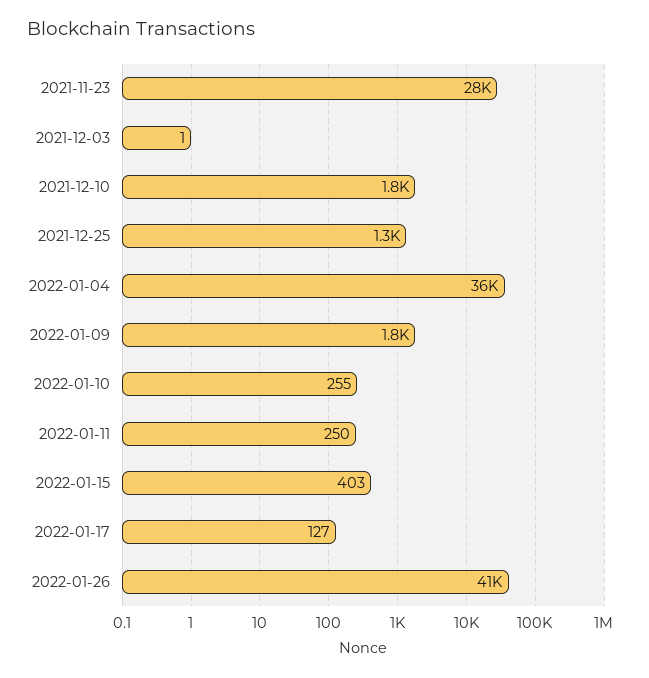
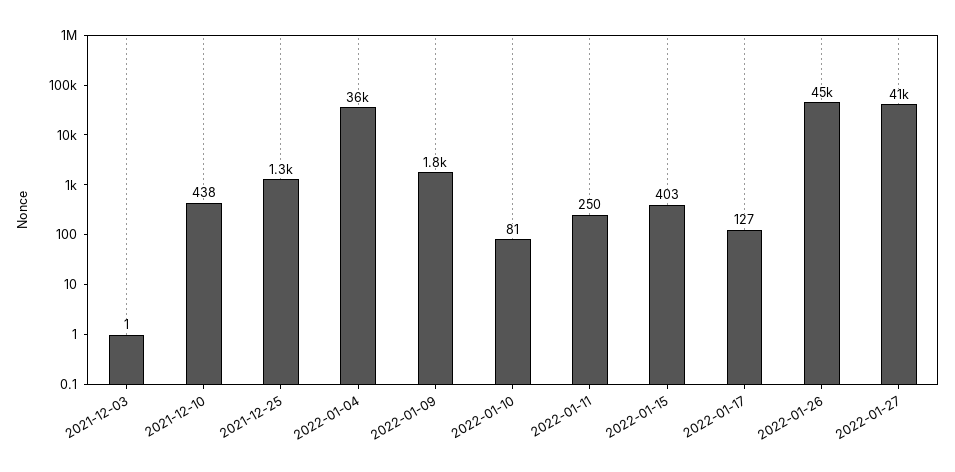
2021-11-23: 28000 -> none
2021-12-10: 1800 -> 438
2022-01-10: 255 -> 81
2022-01-26: 41000 -> 45000
2022-01-27: none -> 41000

